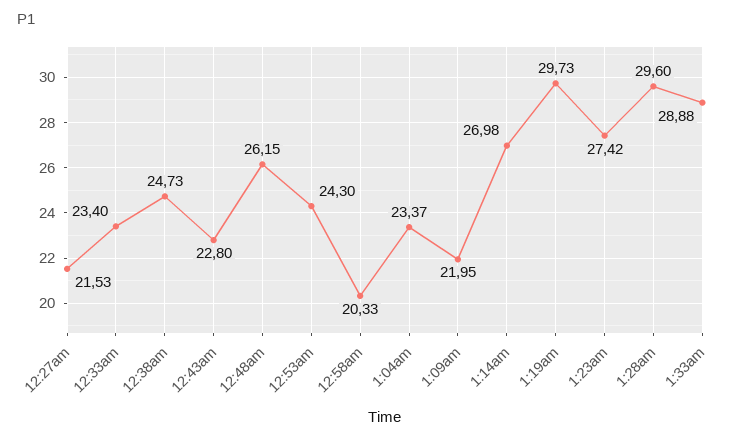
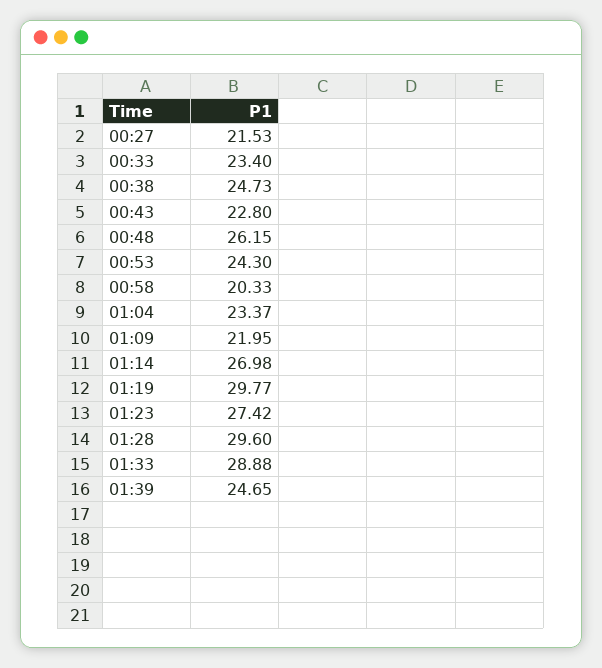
1:19am: 29.73 -> 29.77
01:39: none -> 24.65

